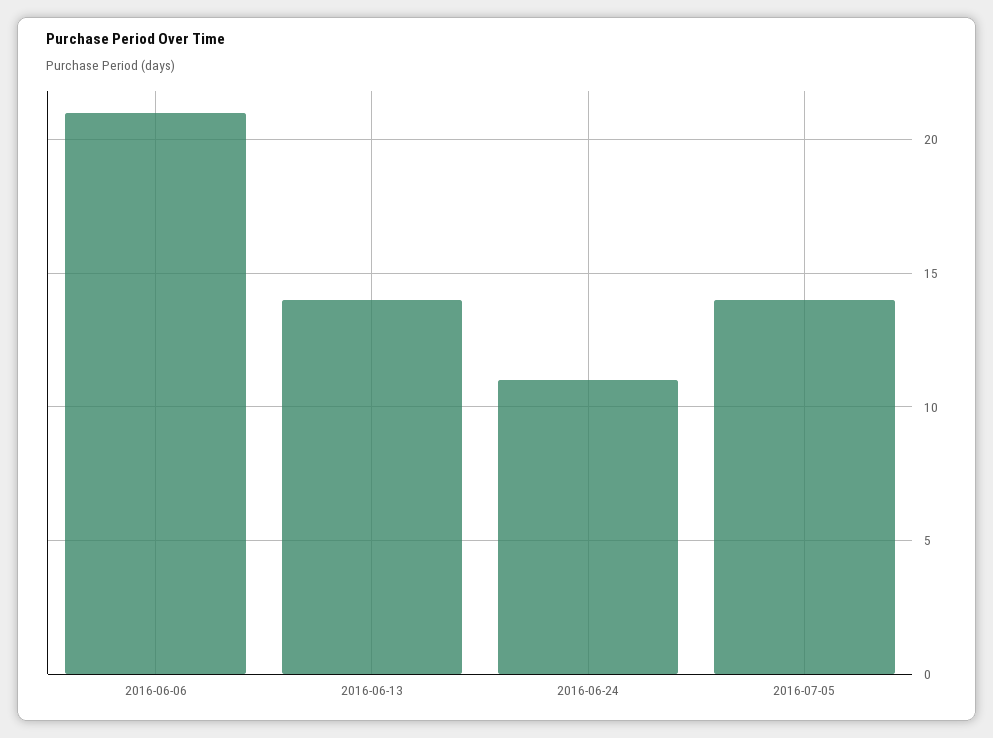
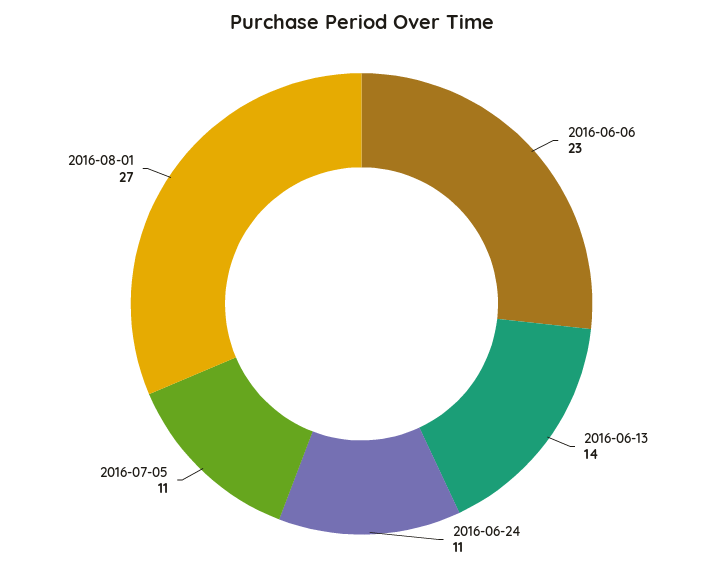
2016-06-06: 21 -> 23
2016-07-05: 14 -> 11
2016-08-01: none -> 27

